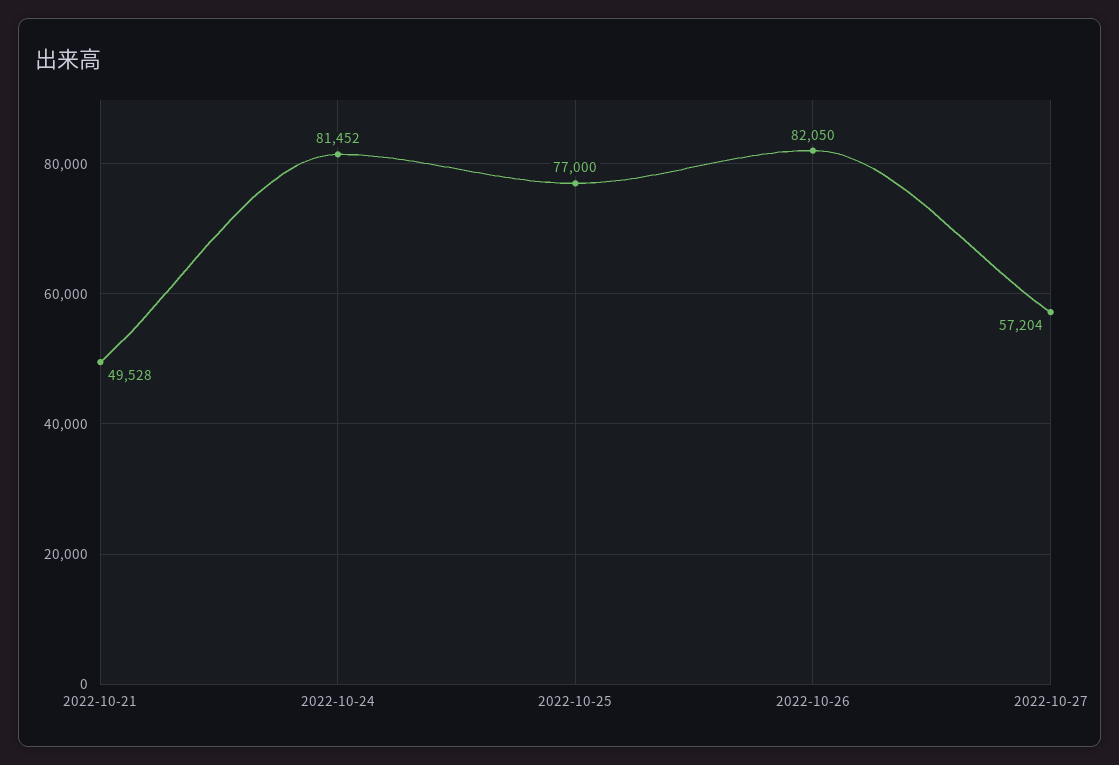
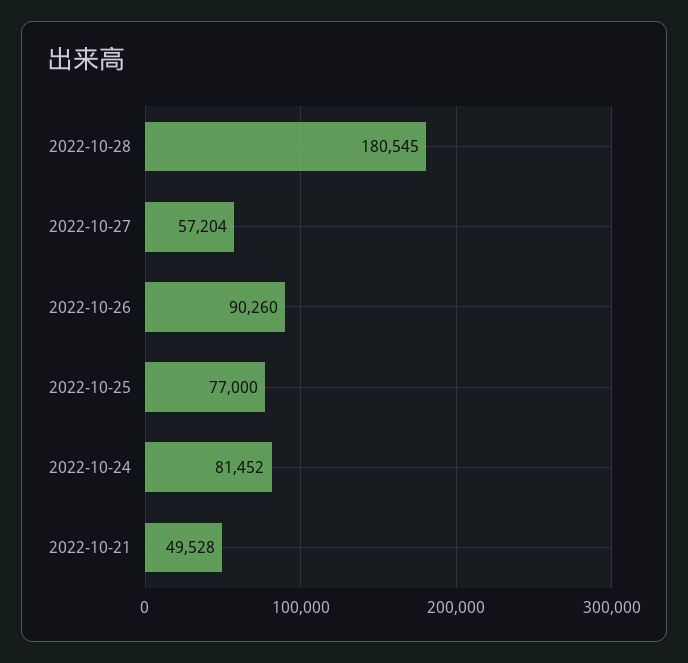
2022-10-26: 82050 -> 90260
2022-10-28: none -> 180545

